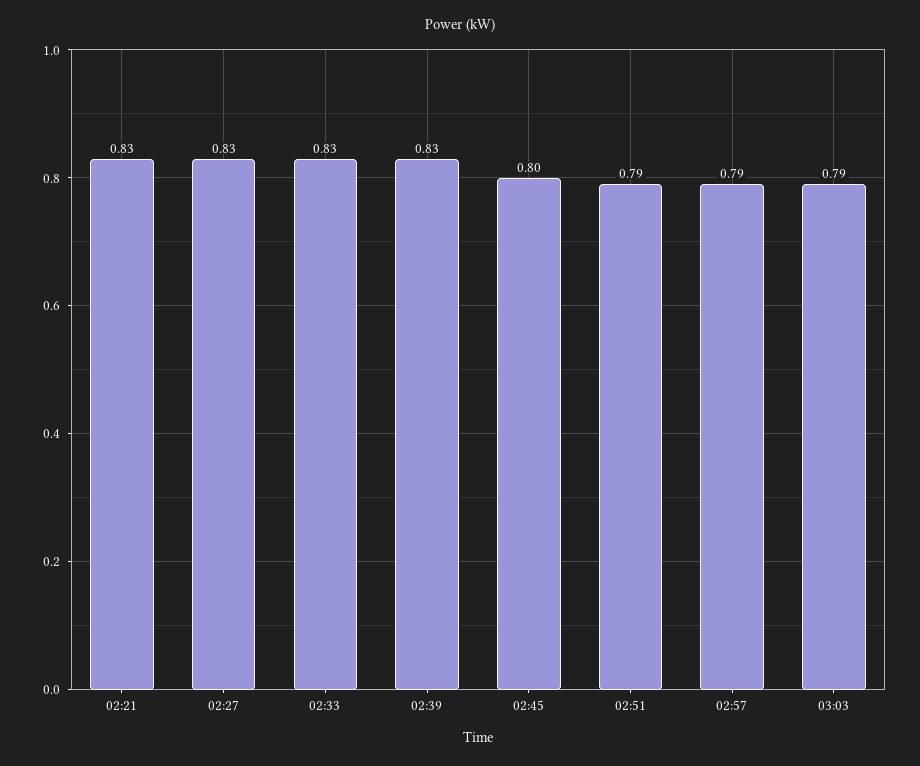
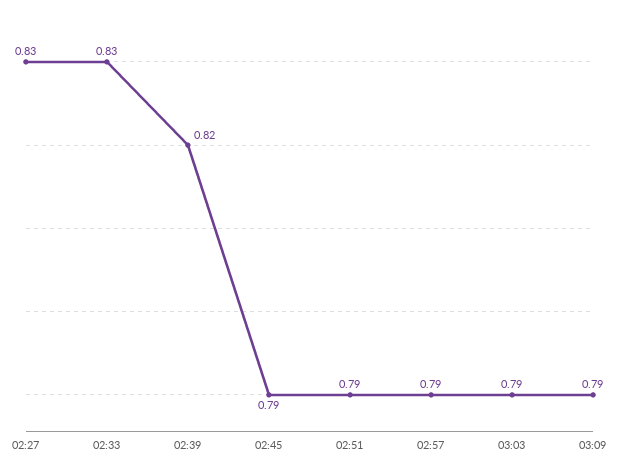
02:21: 0.83 -> none
02:39: 0.83 -> 0.82
02:45: 0.8 -> 0.79
03:09: none -> 0.79

